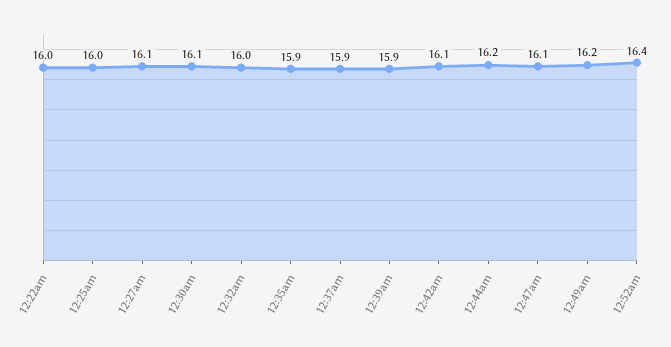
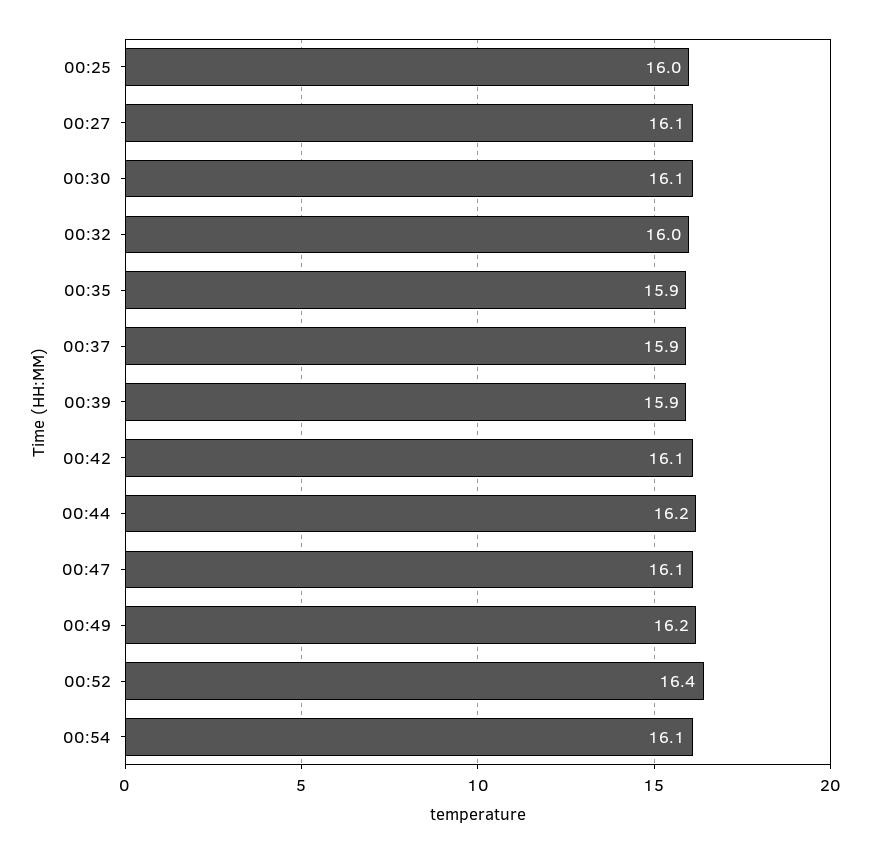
12:22am: 16 -> none
00:54: none -> 16.1

